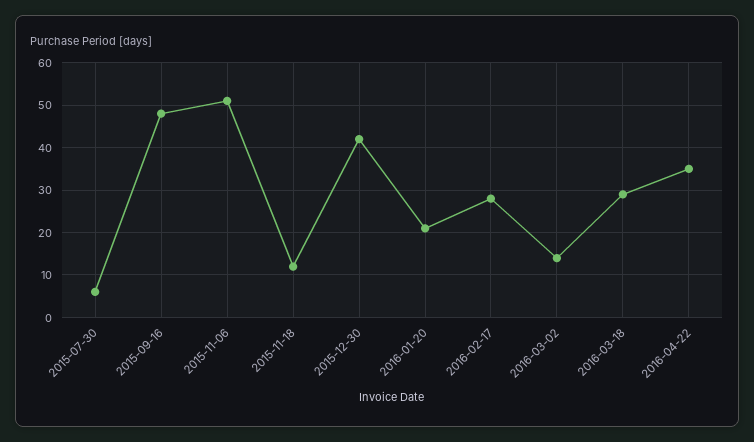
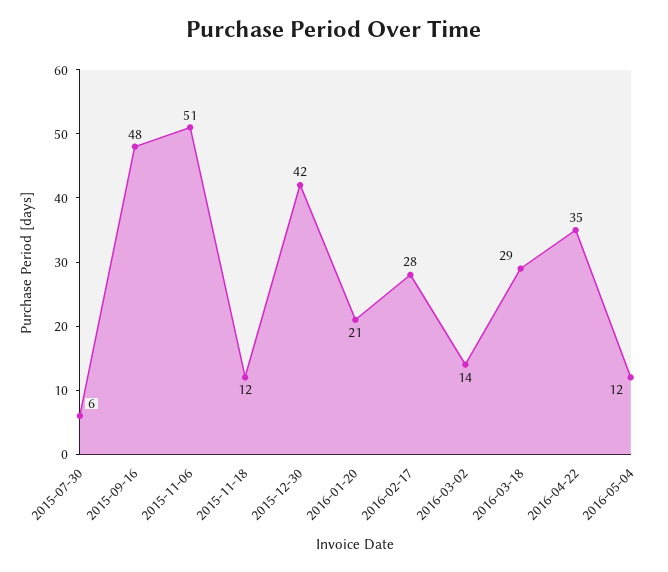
2016-05-04: none -> 12

